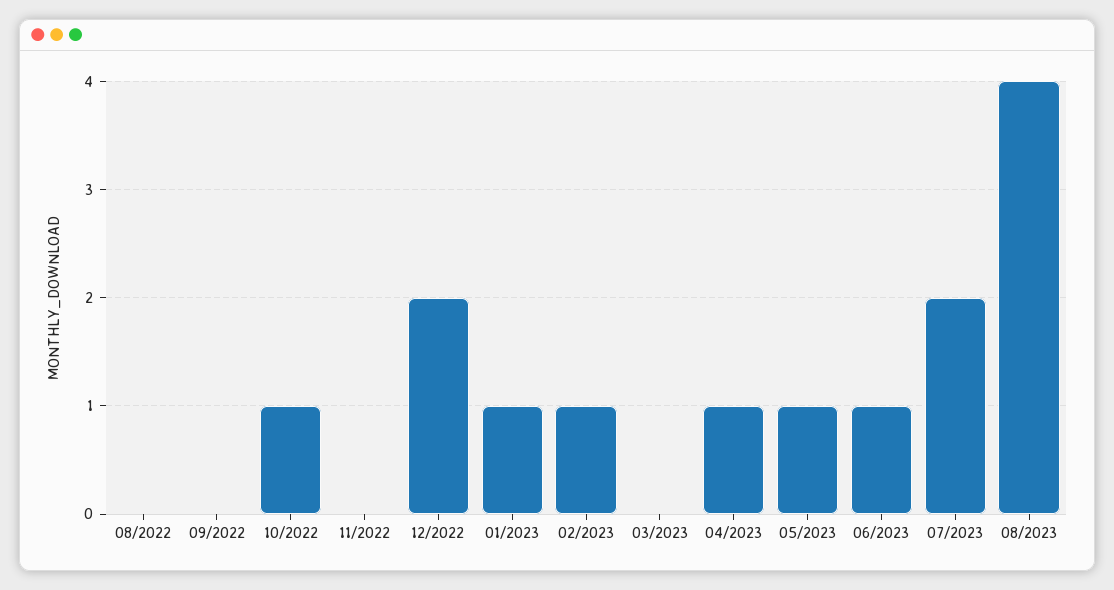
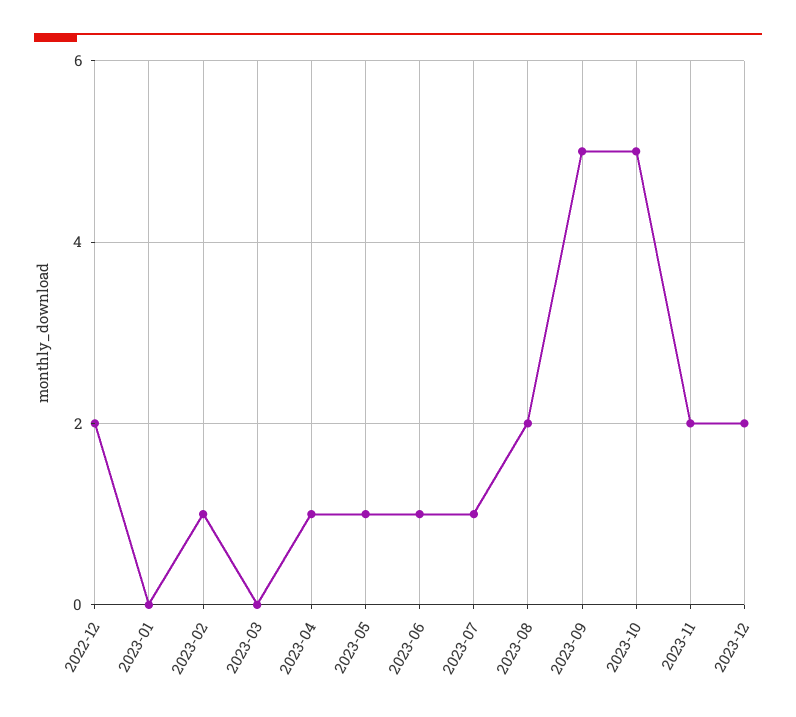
08/2022: 0 -> none
09/2022: 0 -> none
10/2022: 1 -> none
11/2022: 0 -> none
01/2023: 1 -> 0
07/2023: 2 -> 1
08/2023: 4 -> 2
2023-09: none -> 5
2023-10: none -> 5
2023-11: none -> 2
2023-12: none -> 2

